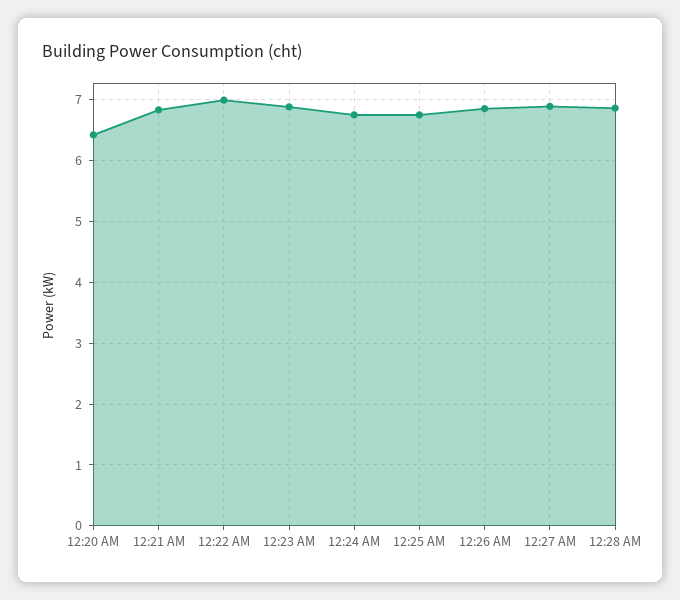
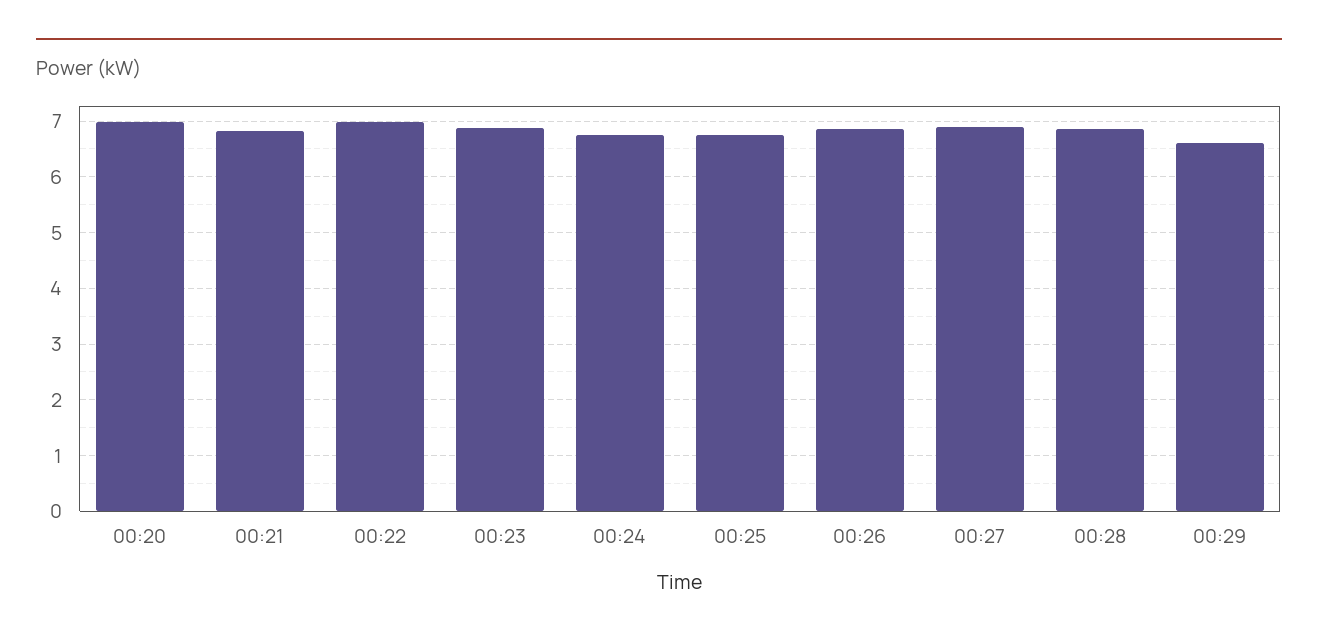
12:20 AM: 6.4 -> 7
00:29: none -> 6.6

